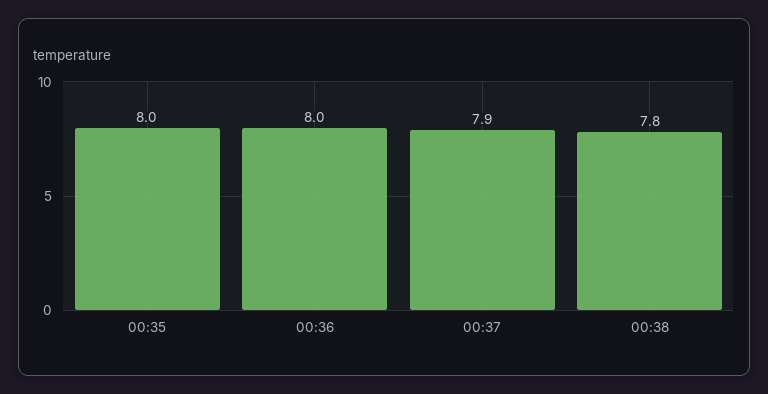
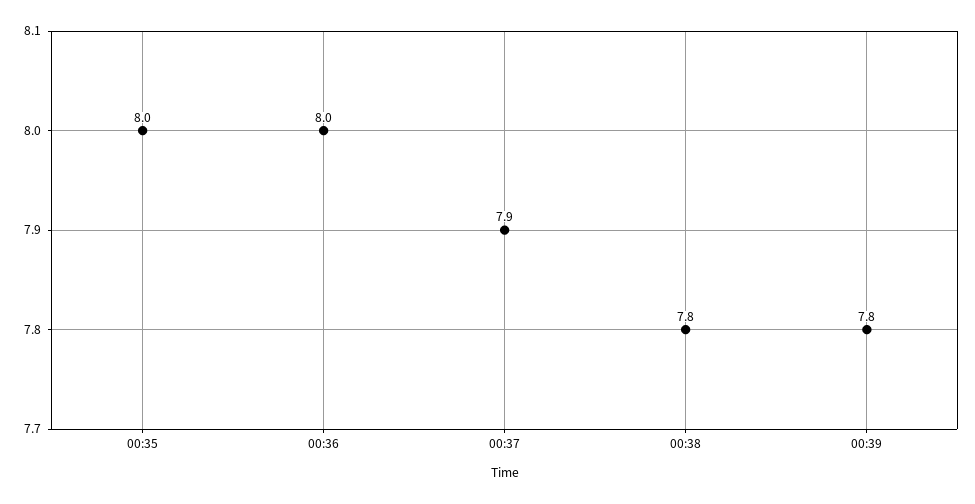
00:39: none -> 7.8

